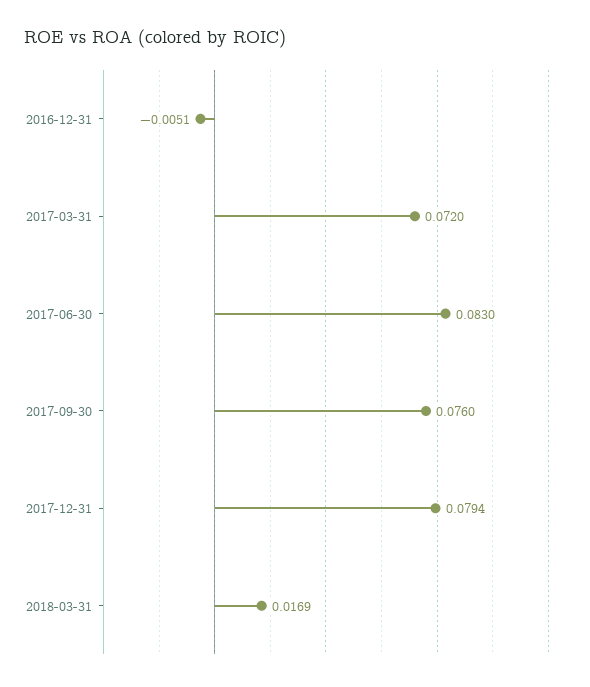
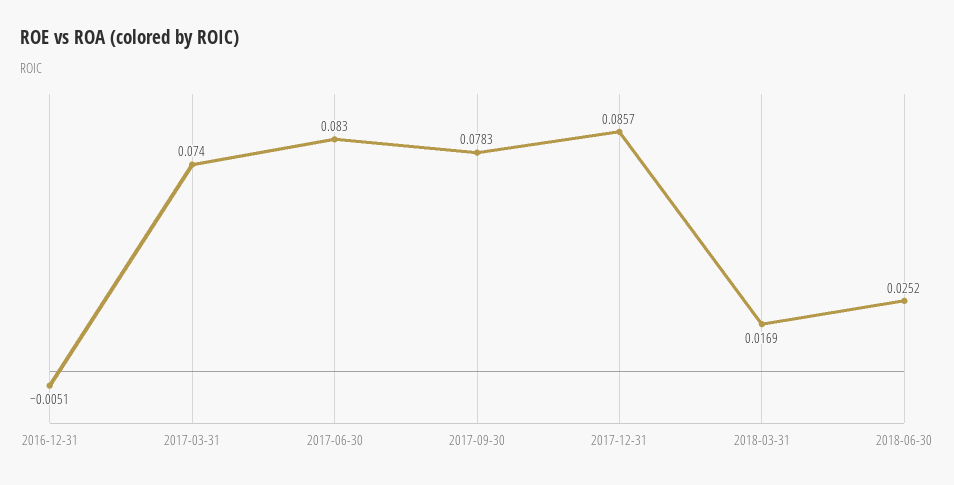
2017-03-31: 0.072 -> 0.074
2017-09-30: 0.076 -> 0.0783
2017-12-31: 0.0794 -> 0.0857
2018-06-30: none -> 0.0252

